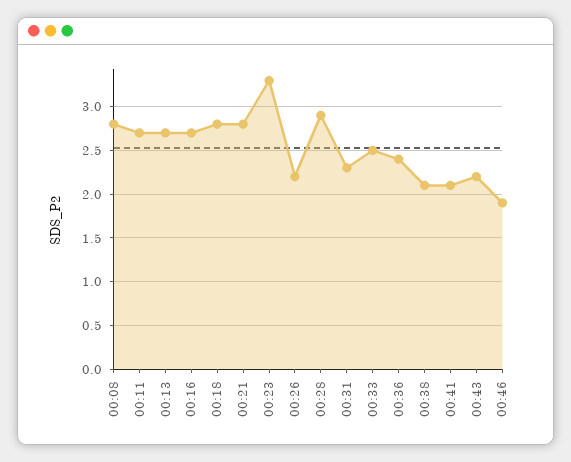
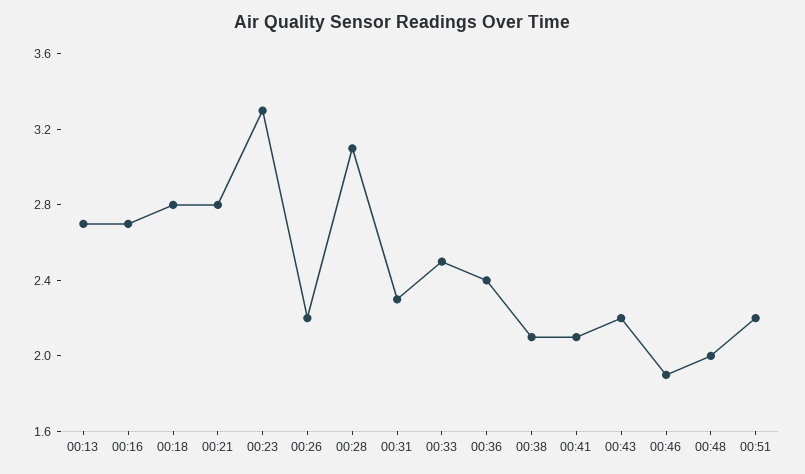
00:08: 2.8 -> none
00:11: 2.7 -> none
00:28: 2.9 -> 3.1
00:48: none -> 2
00:51: none -> 2.2

